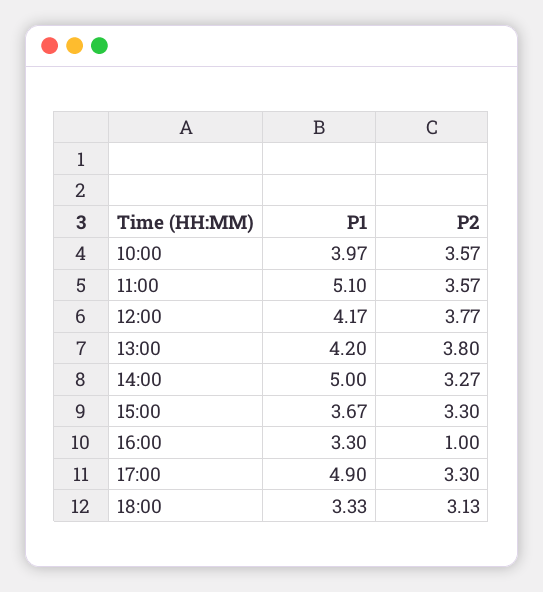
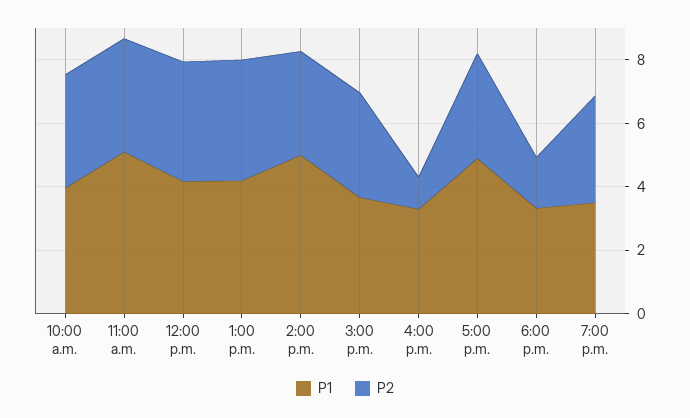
P2, 18:00: 3.13 -> 1.5
P1, 7:00 p.m.: none -> 3.5
P2, 7:00 p.m.: none -> 3.5

